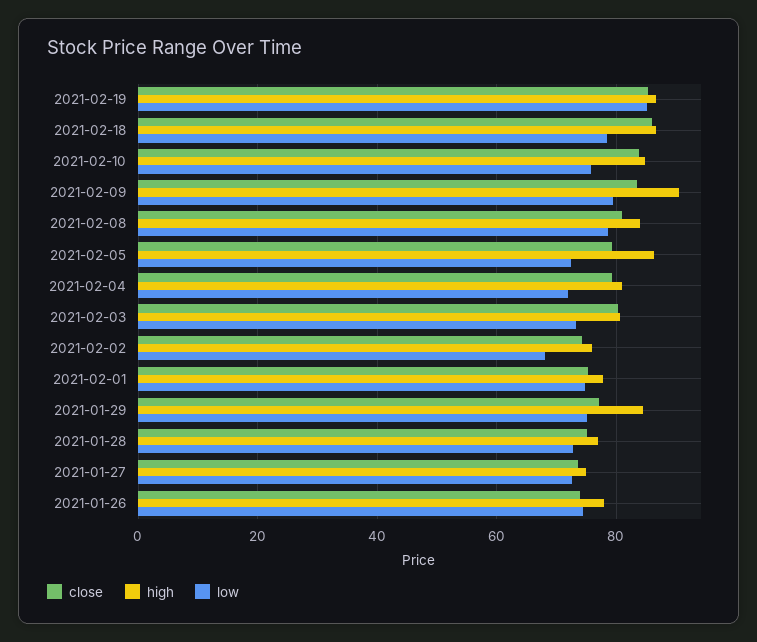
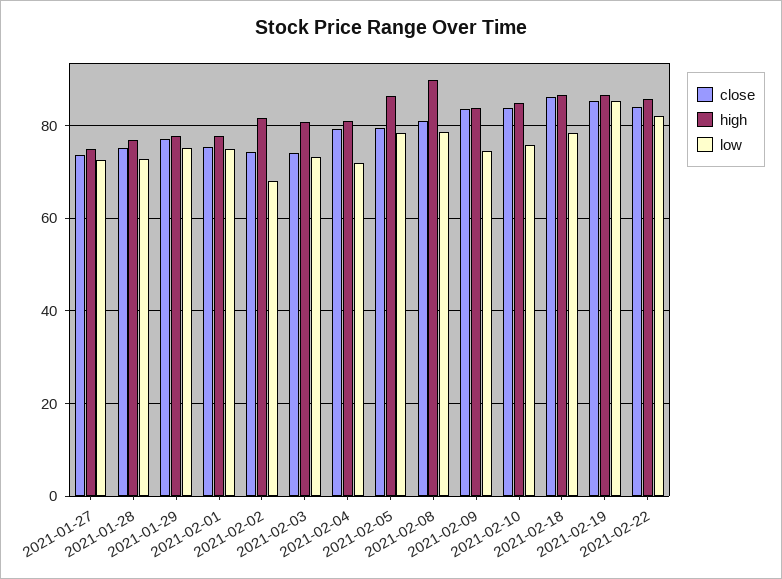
high, 2021-02-09: 90 -> 84
low, 2021-02-09: 80 -> 74
high, 2021-02-08: 84 -> 90
low, 2021-02-05: 72 -> 78
close, 2021-02-03: 80 -> 74
high, 2021-02-02: 76 -> 82
high, 2021-01-29: 84 -> 78
close, 2021-01-26: 74 -> none
high, 2021-01-26: 78 -> none
low, 2021-01-26: 74 -> none
close, 2021-02-22: none -> 84
high, 2021-02-22: none -> 86
low, 2021-02-22: none -> 82

